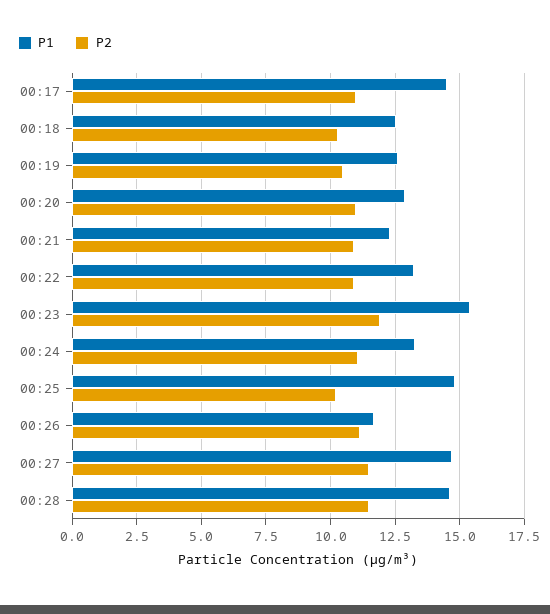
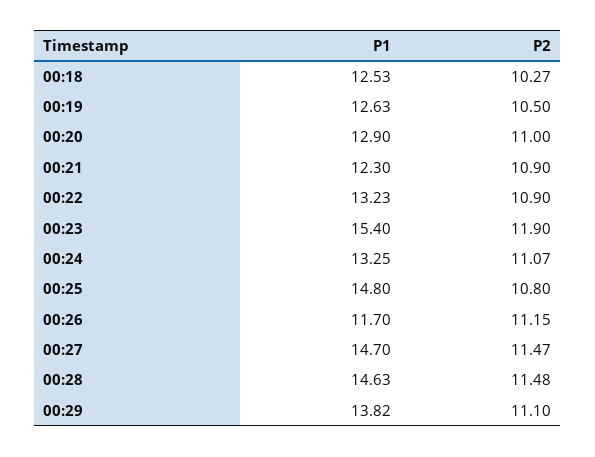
P1, 00:17: 14.5 -> none
P2, 00:17: 11 -> none
P2, 00:25: 10.25 -> 10.8
P1, 00:29: none -> 13.82
P2, 00:29: none -> 11.1

